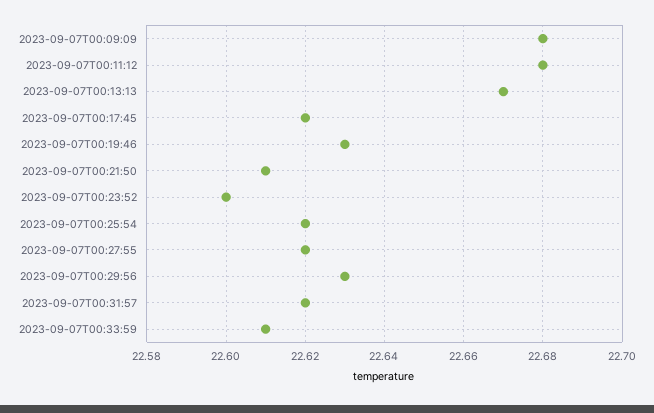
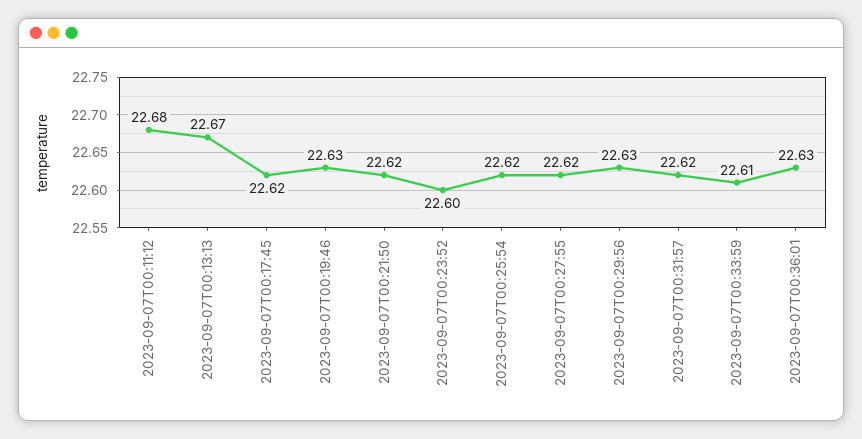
2023-09-07T00:09:09: 22.68 -> none
2023-09-07T00:21:50: 22.61 -> 22.62
2023-09-07T00:36:01: none -> 22.63

